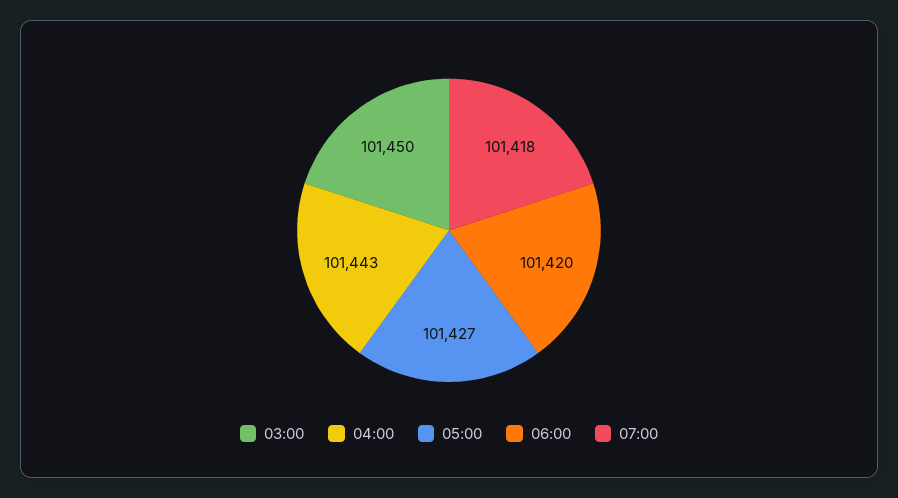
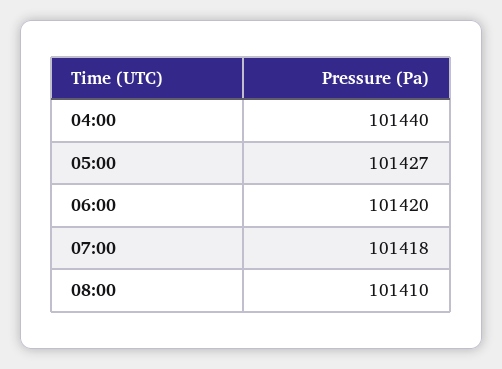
03:00: 101450 -> none
04:00: 101443 -> 101440
08:00: none -> 101410

